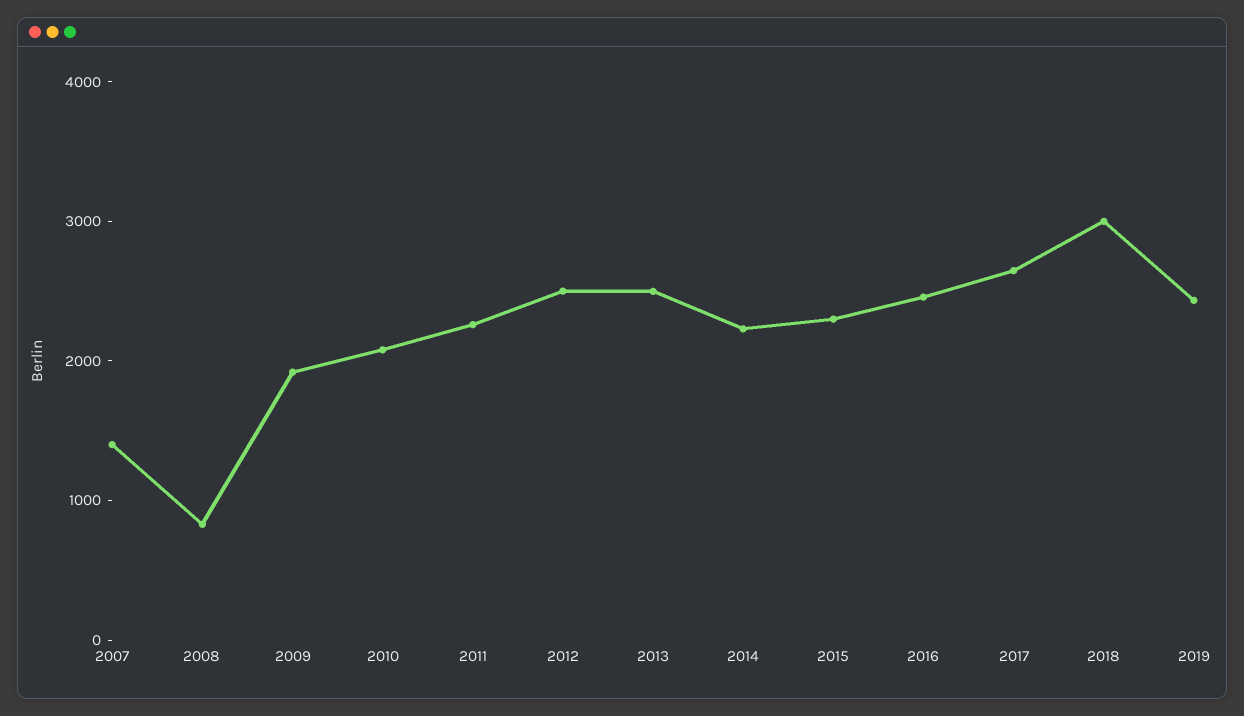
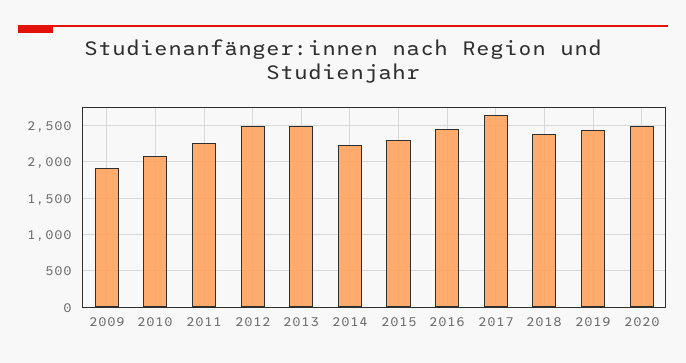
2007: 1400 -> none
2008: 800 -> none
2018: 3000 -> 2400
2020: none -> 2500

